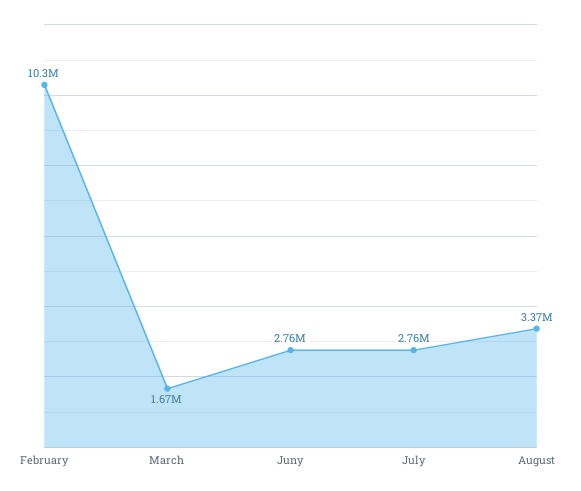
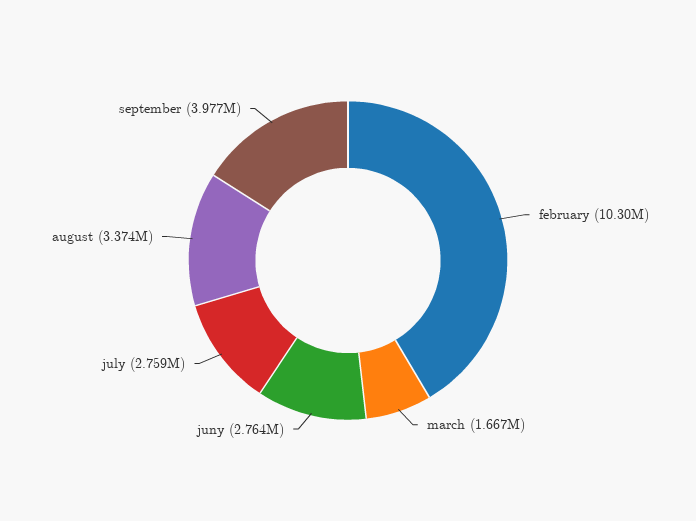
september: none -> 3977000

